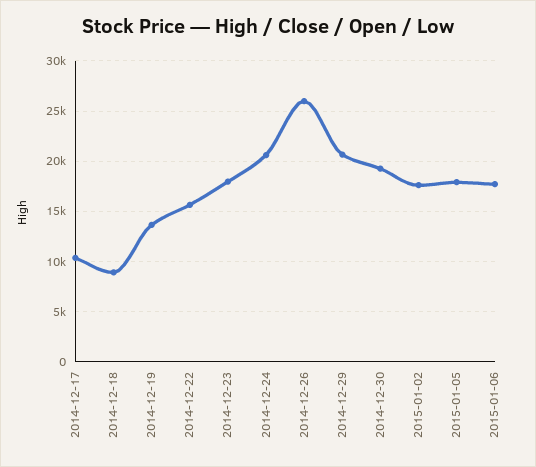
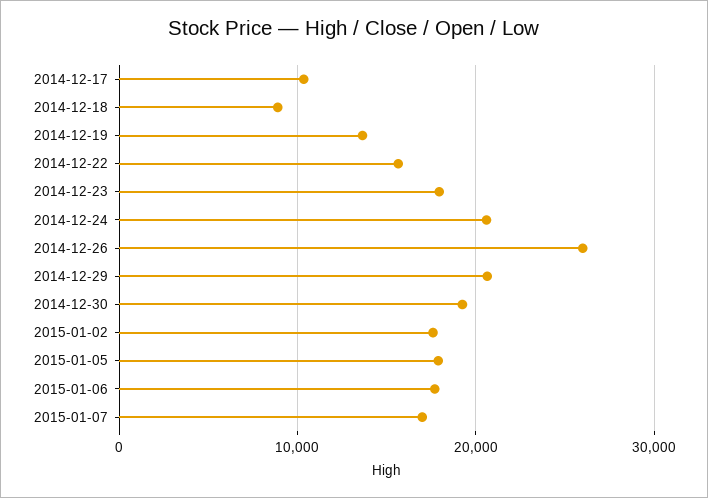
2015-01-07: none -> 17000

